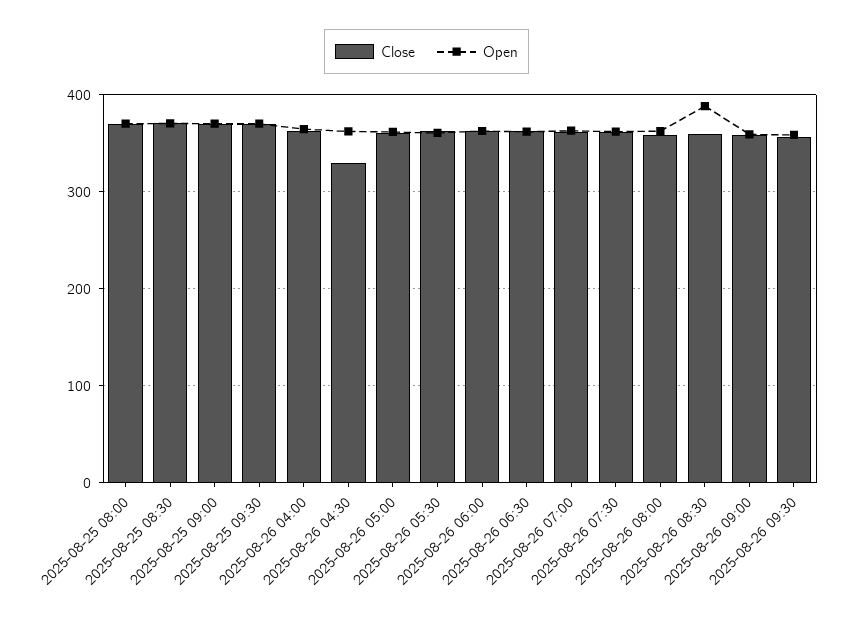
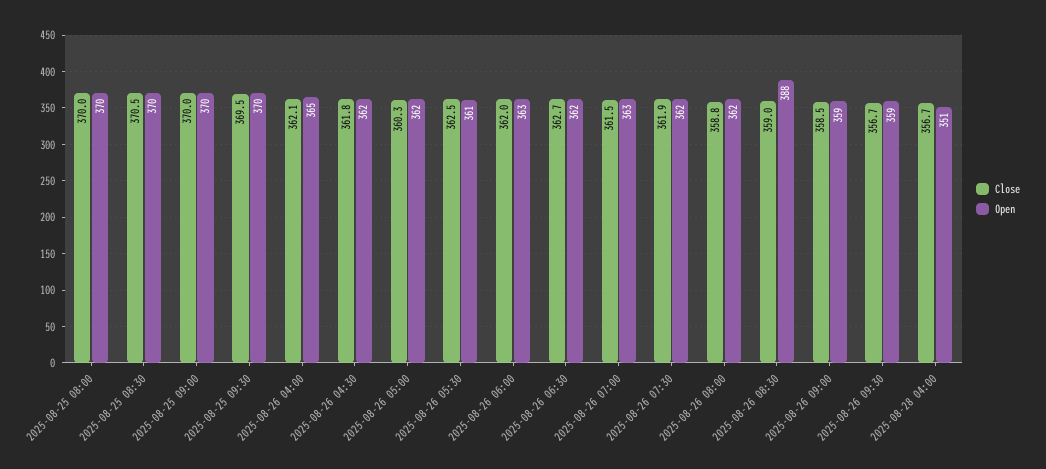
Close, 2025-08-26 04:30: 330 -> 361.8
Close, 2025-08-28 04:00: none -> 356.7
Open, 2025-08-28 04:00: none -> 351

